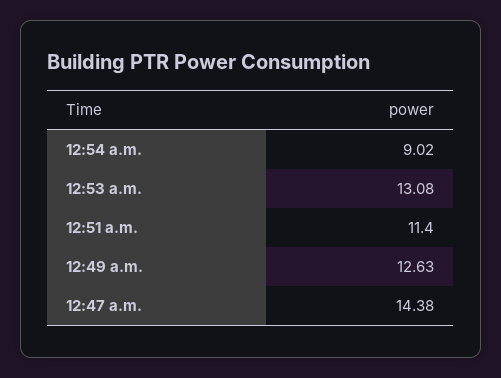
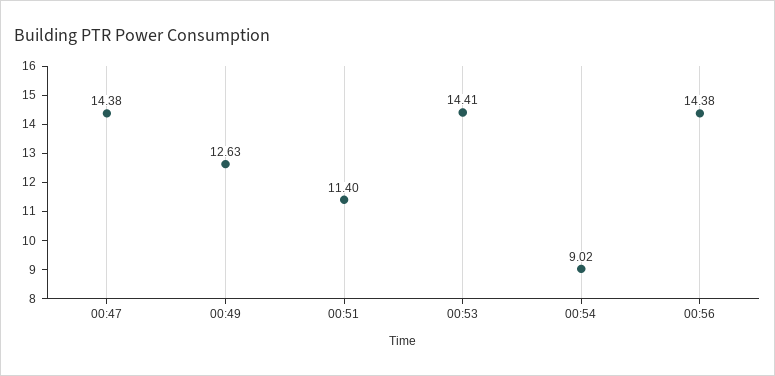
12:53 a.m.: 13.08 -> 14.41
00:56: none -> 14.38

